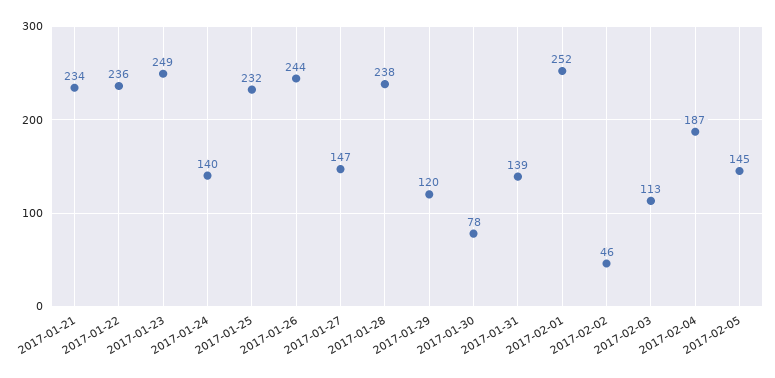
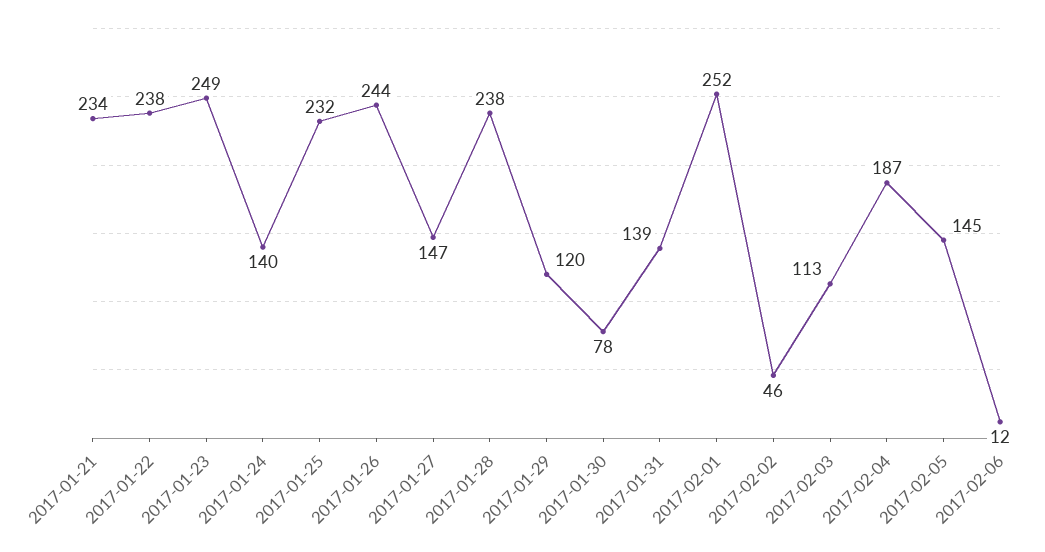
2017-01-22: 236 -> 238
2017-02-06: none -> 12

